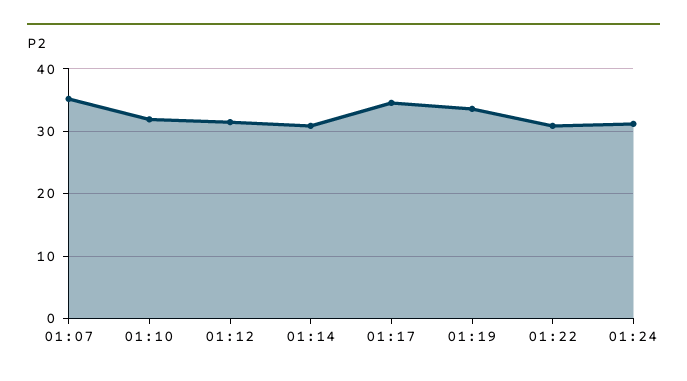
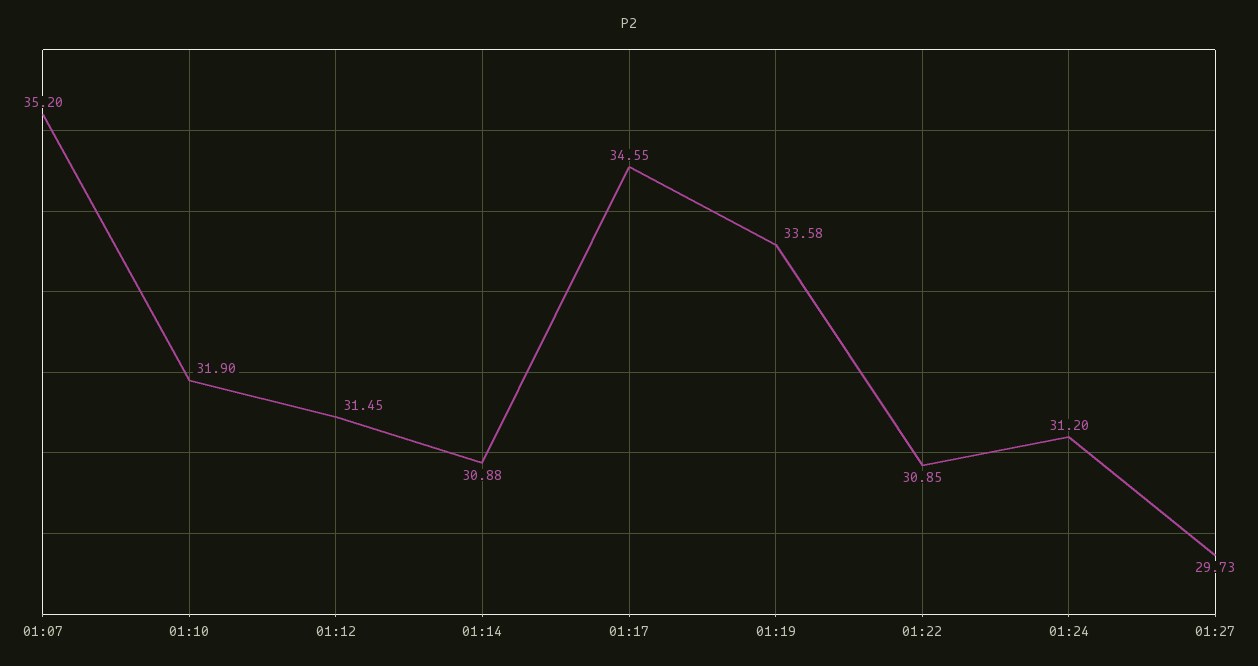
01:27: none -> 29.73

